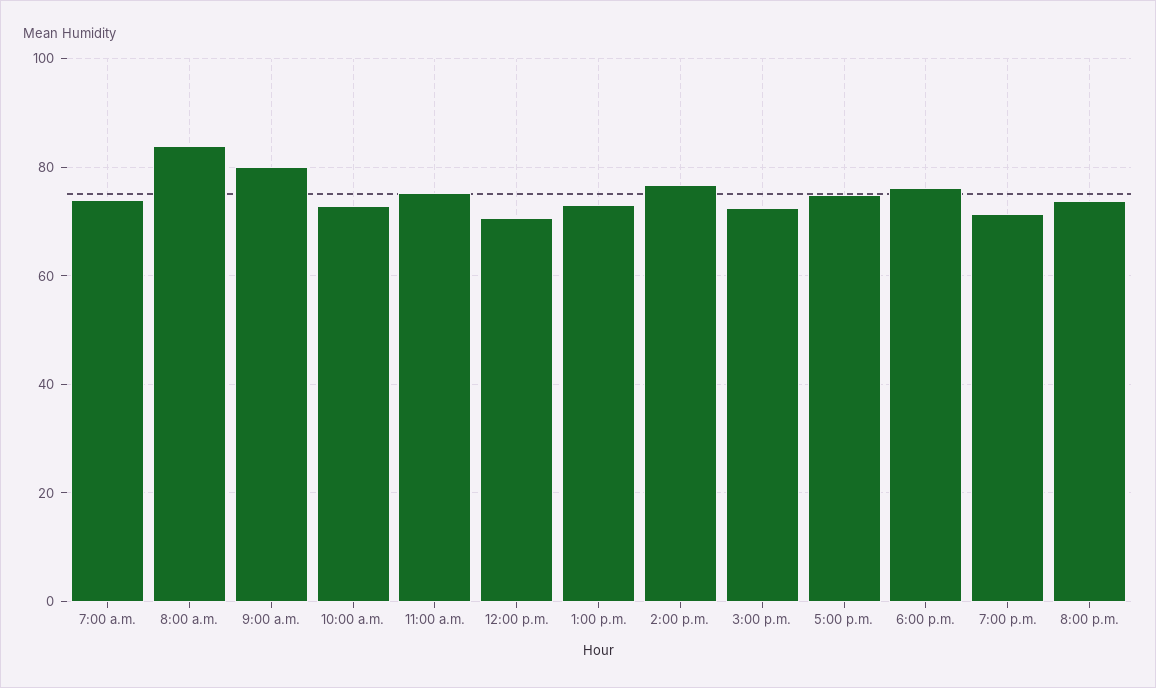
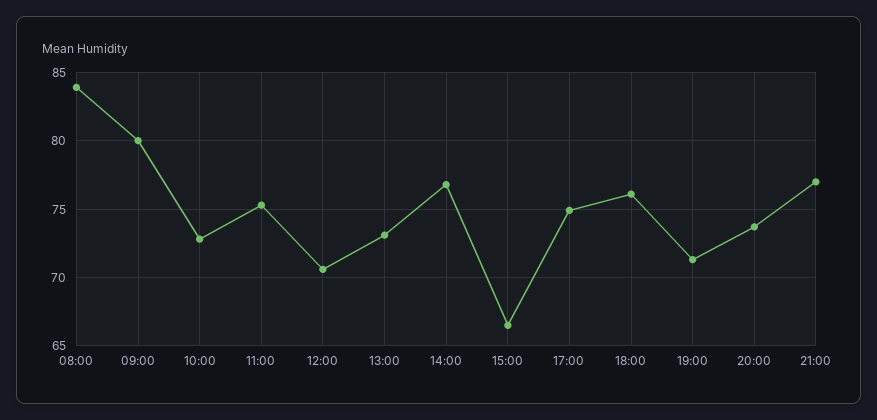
7:00 a.m.: 74 -> none
3:00 p.m.: 72 -> 66.5
21:00: none -> 77

